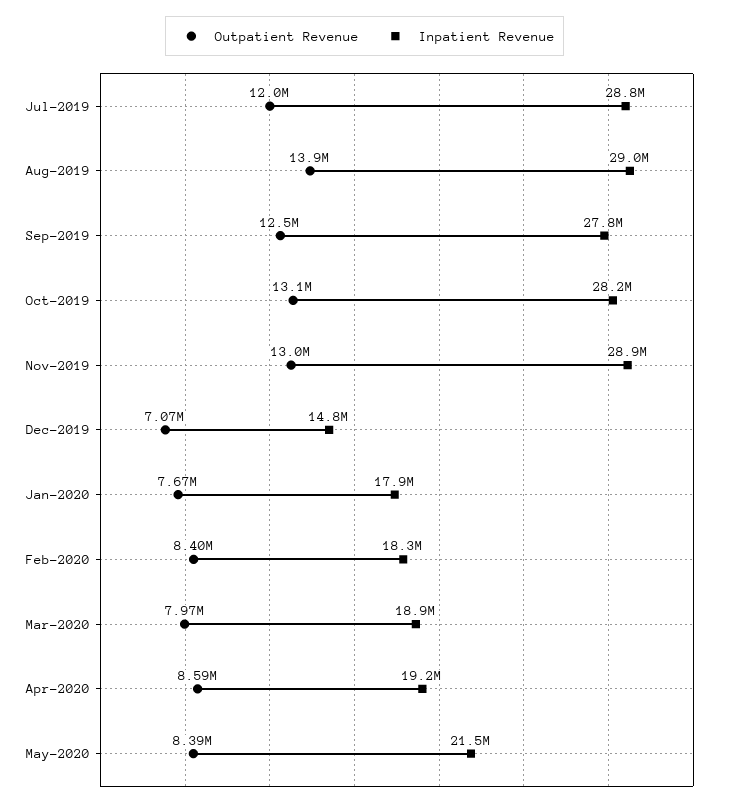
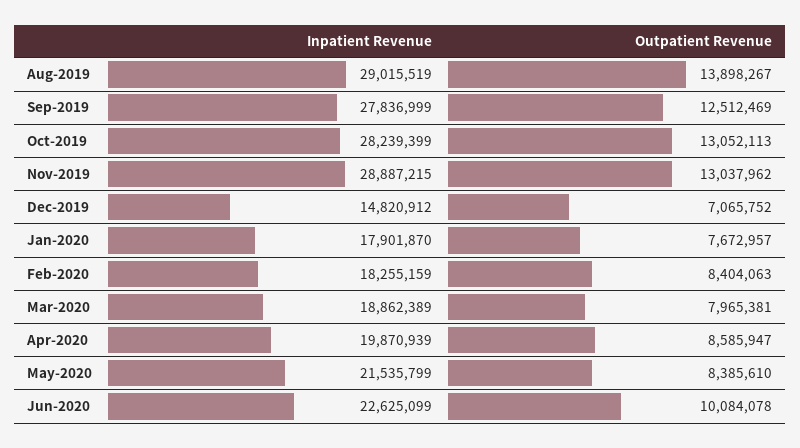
Outpatient Revenue, Jul-2019: 12000000 -> none
Inpatient Revenue, Jul-2019: 28800000 -> none
Inpatient Revenue, Apr-2020: 19200000 -> 19870939
Inpatient Revenue, Jun-2020: none -> 22625099
Outpatient Revenue, Jun-2020: none -> 10084078

